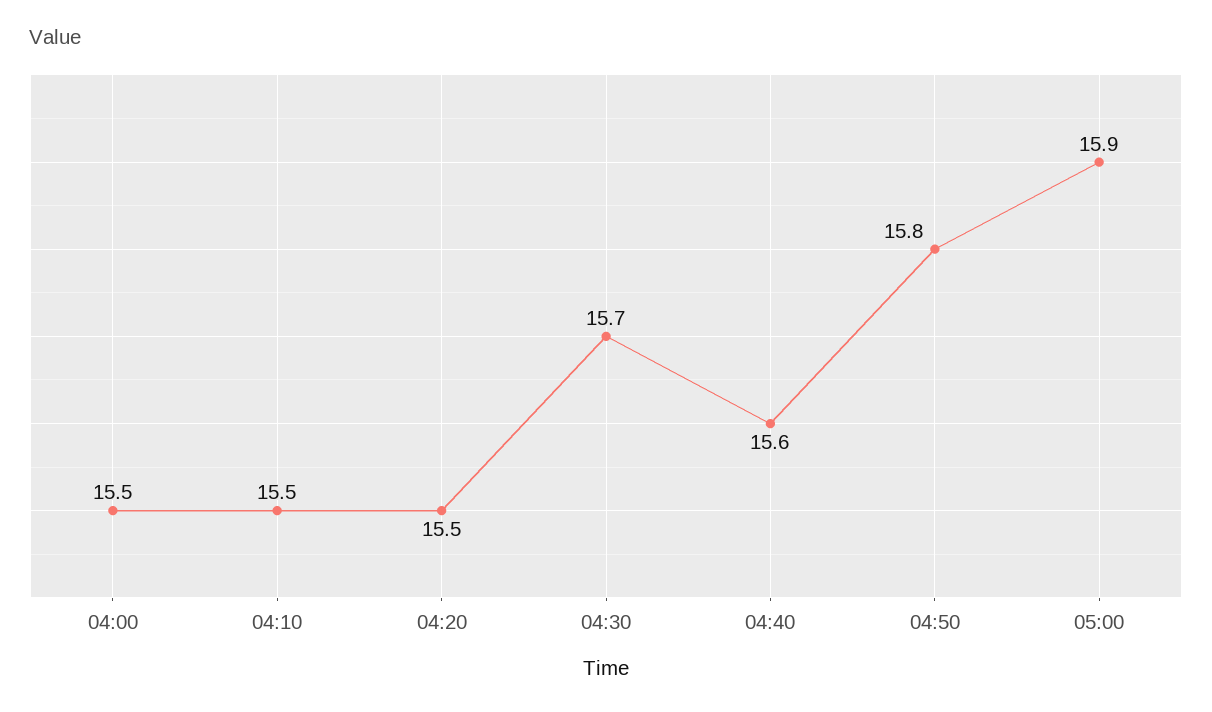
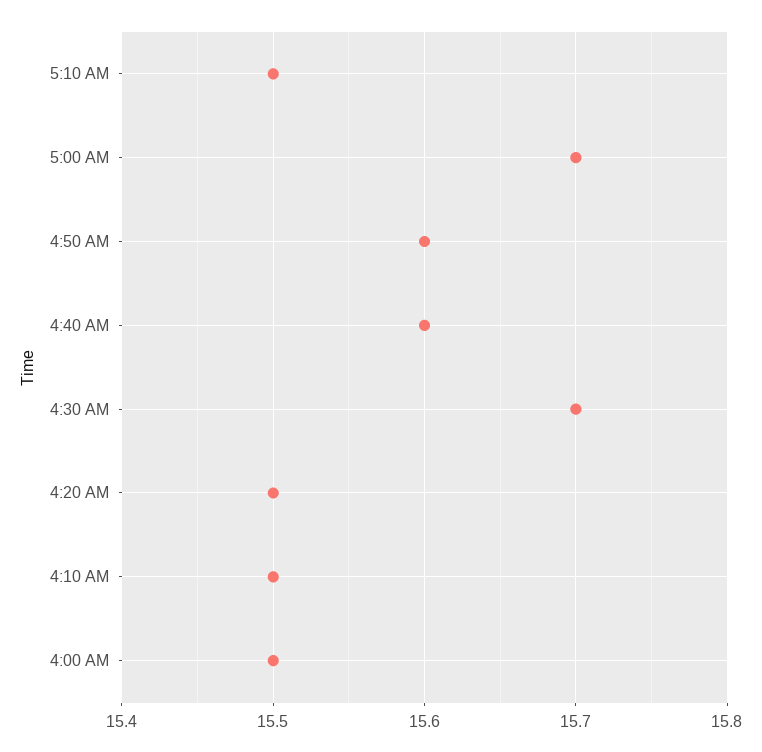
04:50: 15.8 -> 15.6
05:00: 15.9 -> 15.7
5:10 AM: none -> 15.5

